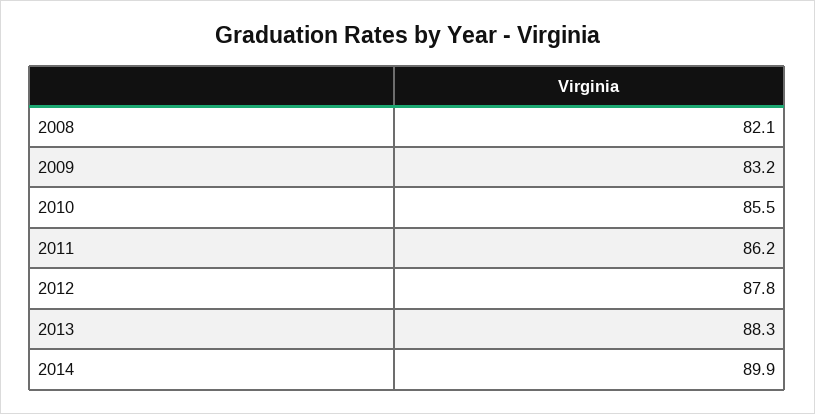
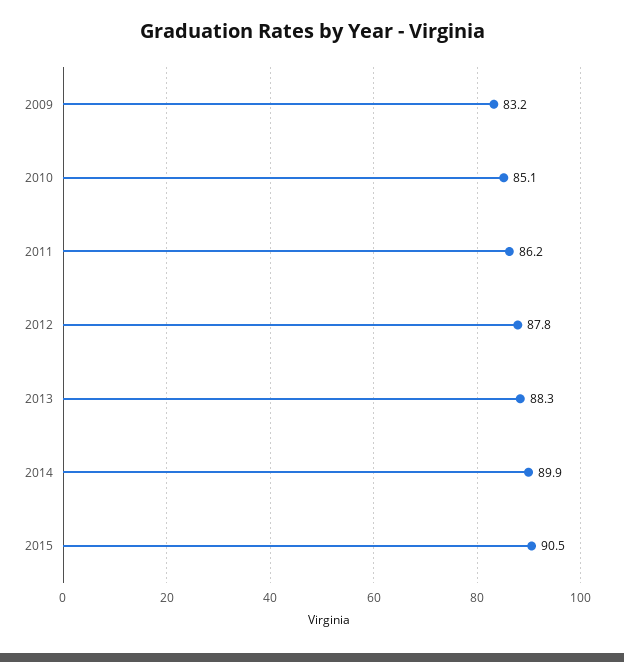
2008: 82.1 -> none
2010: 85.5 -> 85.1
2015: none -> 90.5

